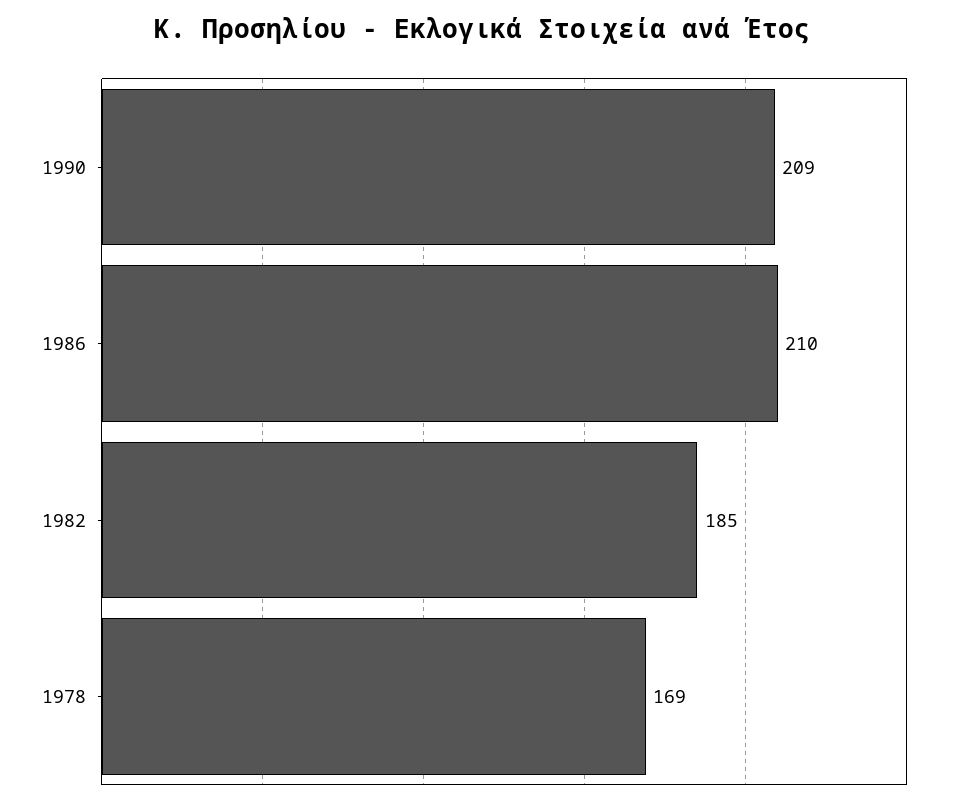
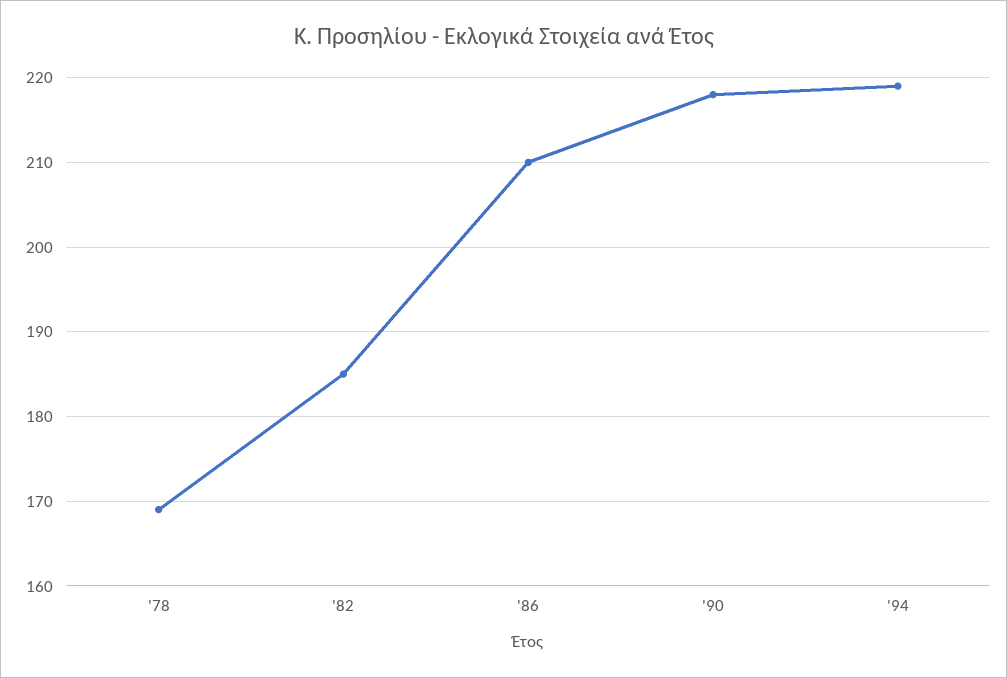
1990: 209 -> 218
'94: none -> 219

